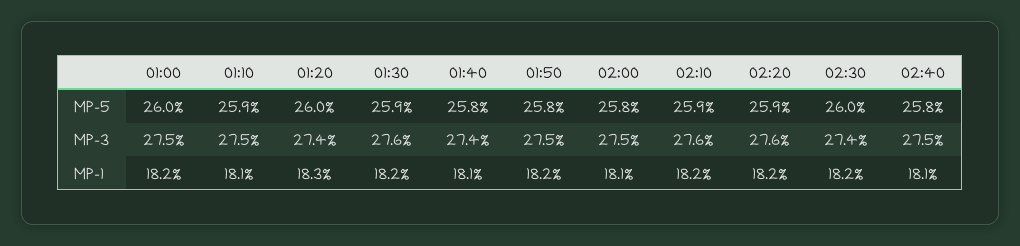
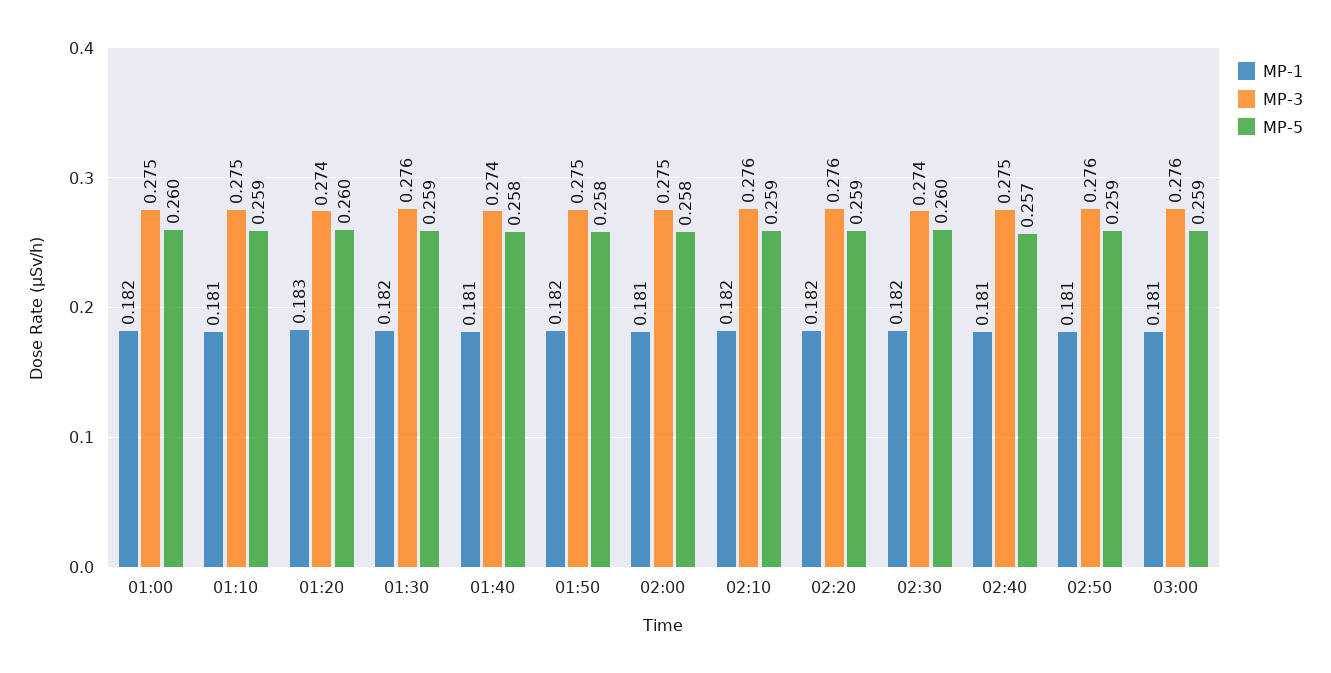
MP-5, 02:40: 0.258 -> 0.257
MP-1, 02:50: none -> 0.181
MP-3, 02:50: none -> 0.276
MP-5, 02:50: none -> 0.259
MP-1, 03:00: none -> 0.181
MP-3, 03:00: none -> 0.276
MP-5, 03:00: none -> 0.259

